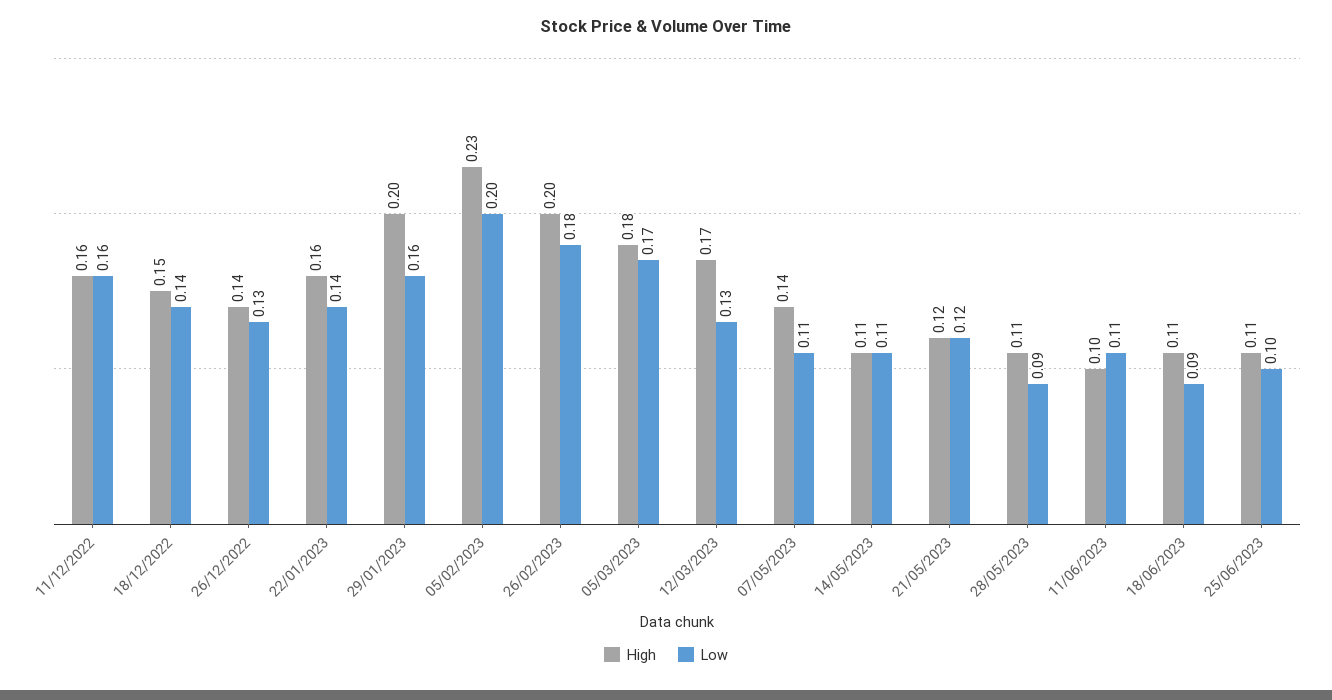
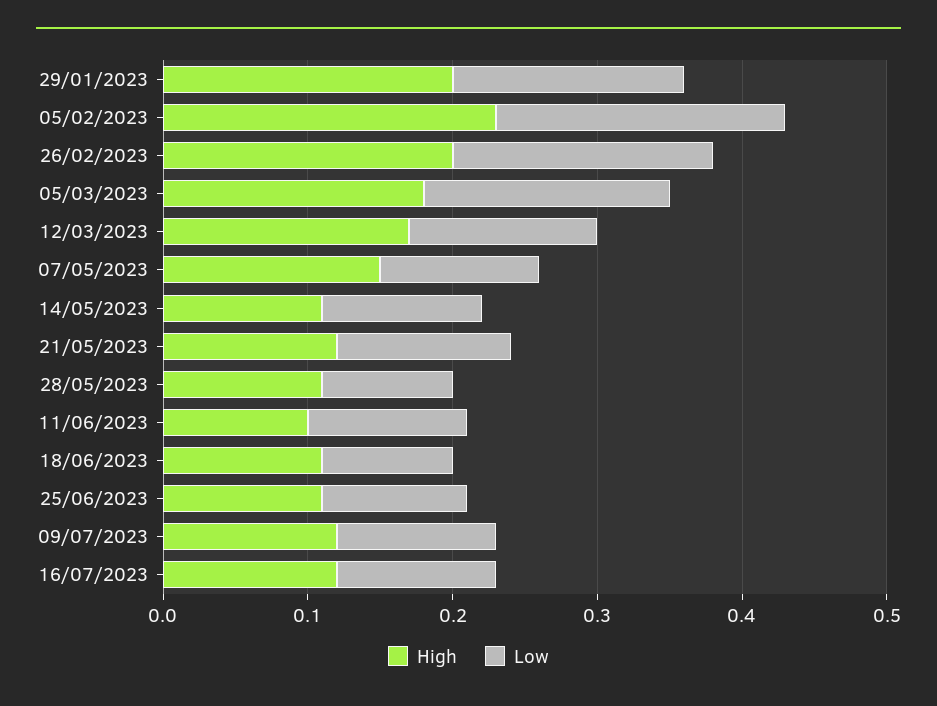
High, 11/12/2022: 0.16 -> none
Low, 11/12/2022: 0.16 -> none
High, 18/12/2022: 0.15 -> none
Low, 18/12/2022: 0.14 -> none
High, 26/12/2022: 0.14 -> none
Low, 26/12/2022: 0.13 -> none
High, 22/01/2023: 0.16 -> none
Low, 22/01/2023: 0.14 -> none
High, 07/05/2023: 0.14 -> 0.15
High, 09/07/2023: none -> 0.12
Low, 09/07/2023: none -> 0.11
High, 16/07/2023: none -> 0.12
Low, 16/07/2023: none -> 0.11

